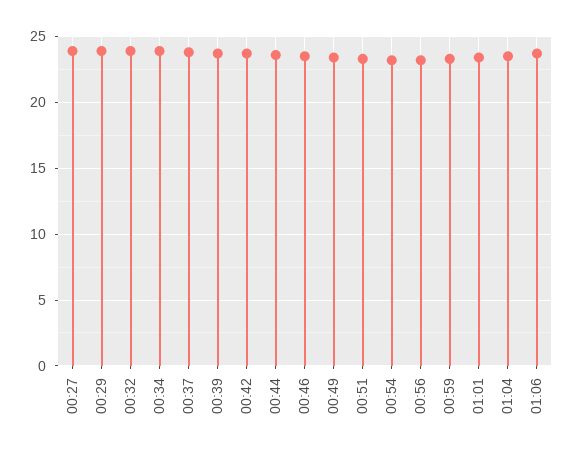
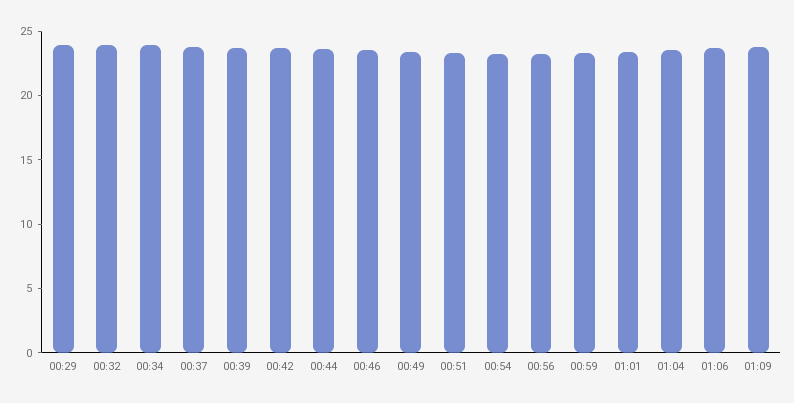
00:27: 24 -> none
01:09: none -> 24

